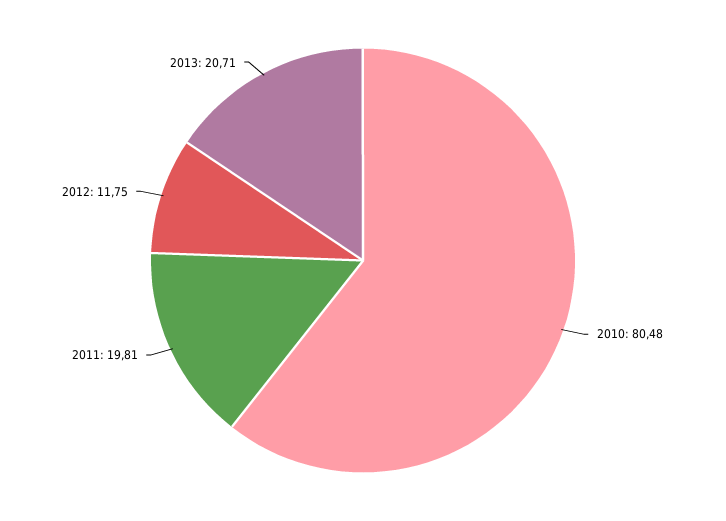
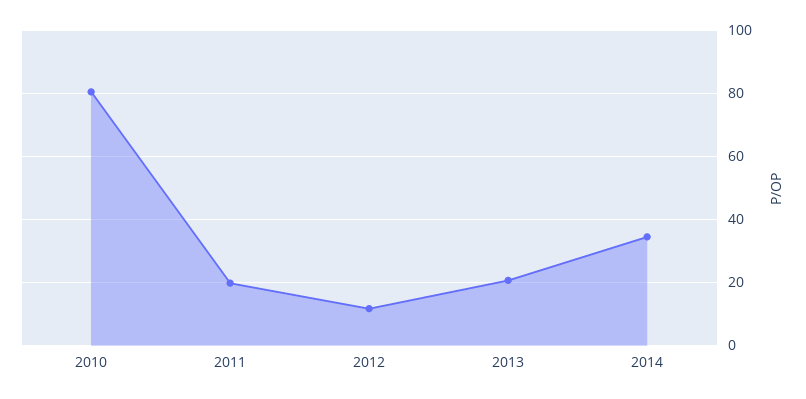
2014: none -> 34

